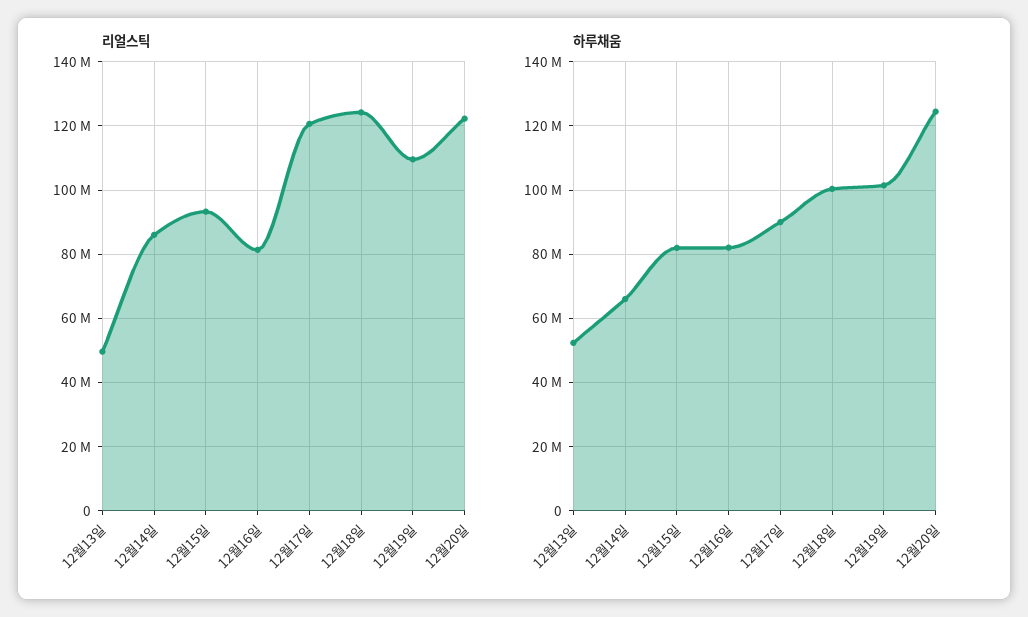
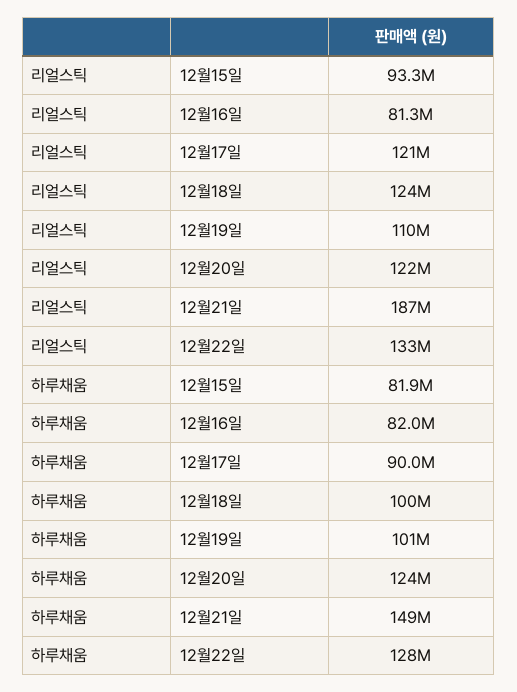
리얼스틱, 12월13일: 50000000 -> none
리얼스틱, 12월14일: 86000000 -> none
하루채움, 12월13일: 52000000 -> none
하루채움, 12월14일: 66000000 -> none
리얼스틱, 12월21일: none -> 187000000
리얼스틱, 12월22일: none -> 133000000
하루채움, 12월21일: none -> 149000000
하루채움, 12월22일: none -> 128000000

